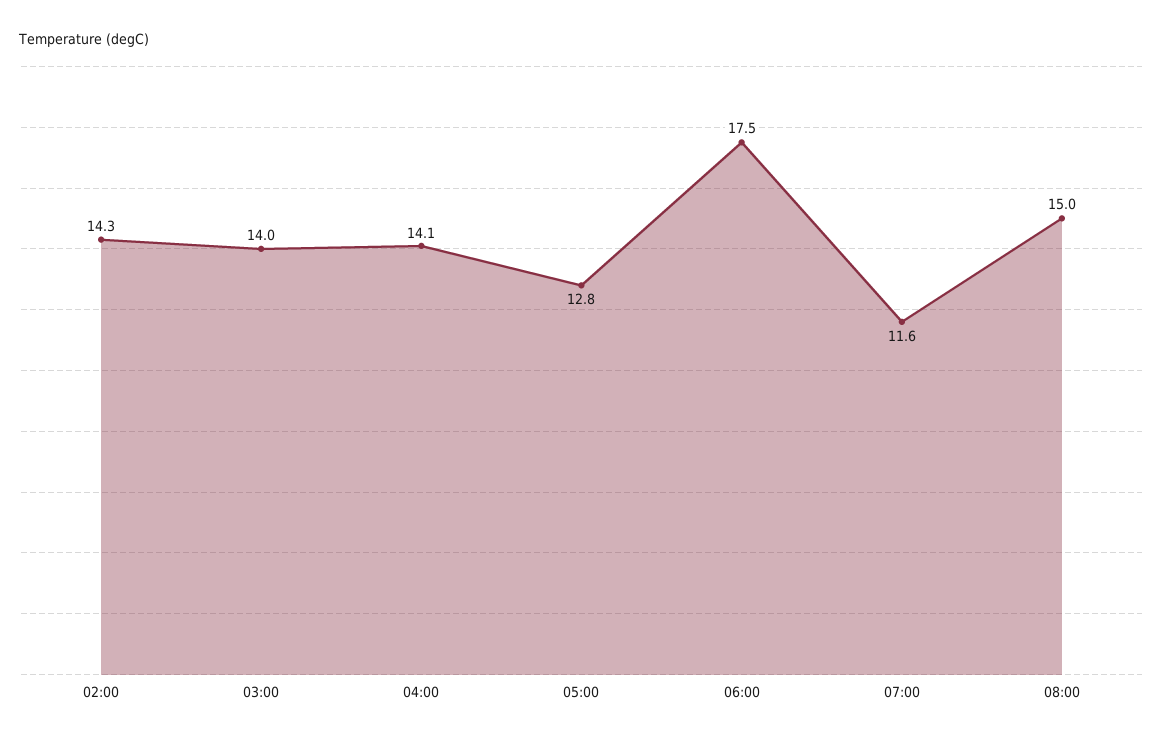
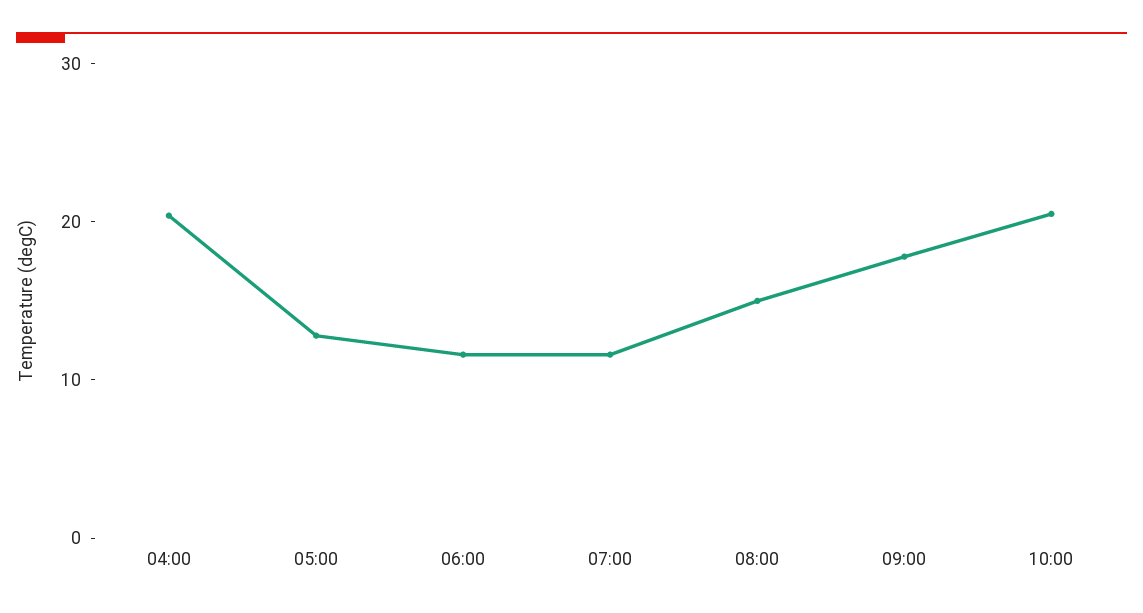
02:00: 14.3 -> none
03:00: 14 -> none
04:00: 14.1 -> 20
06:00: 17.5 -> 12
09:00: none -> 18
10:00: none -> 20

